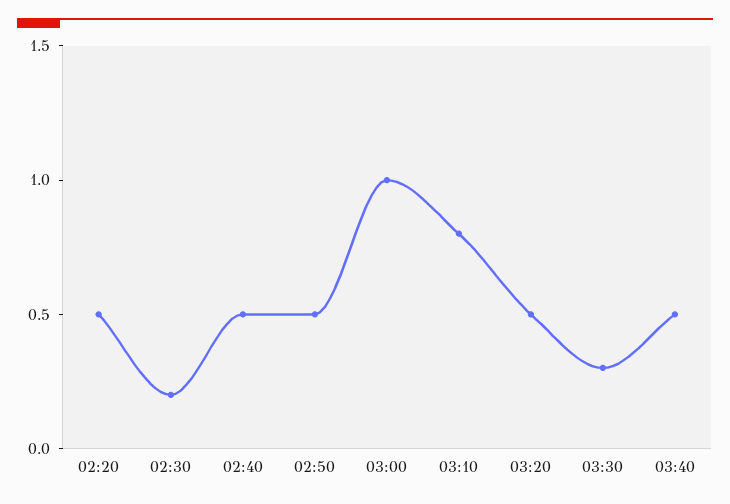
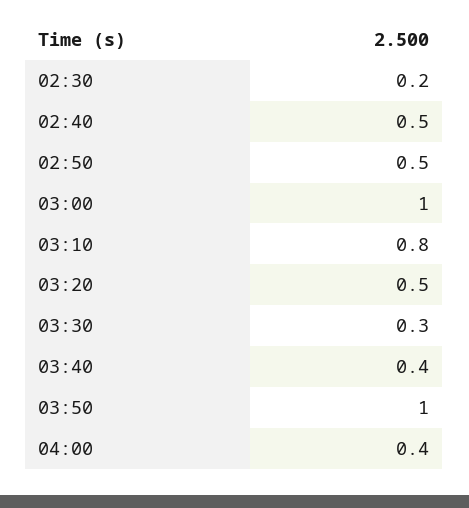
02:20: 0.5 -> none
03:40: 0.5 -> 0.4
03:50: none -> 1
04:00: none -> 0.4

